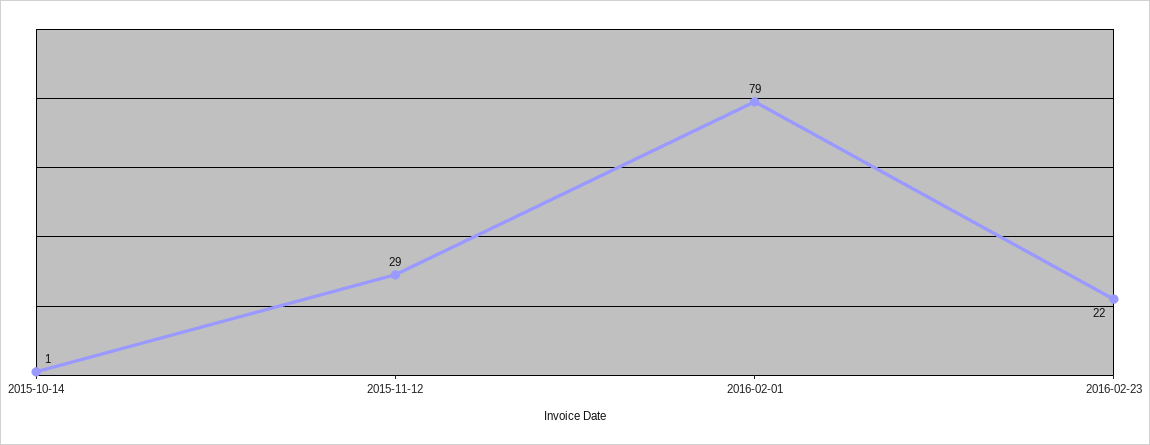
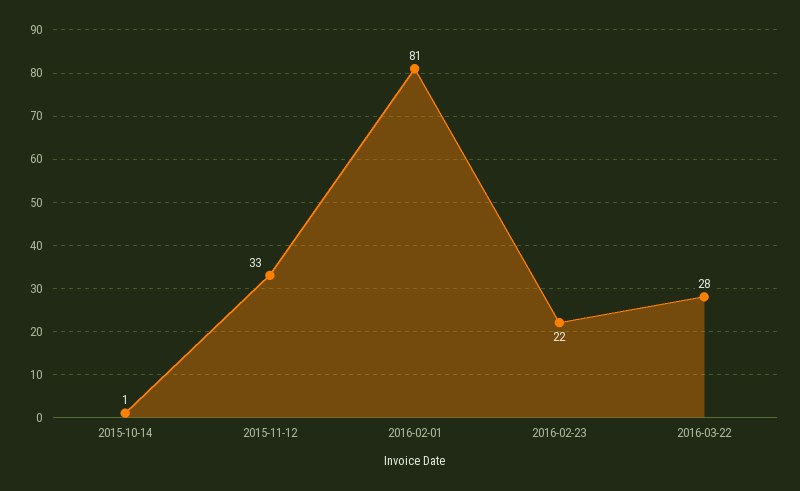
2015-11-12: 29 -> 33
2016-02-01: 79 -> 81
2016-03-22: none -> 28

